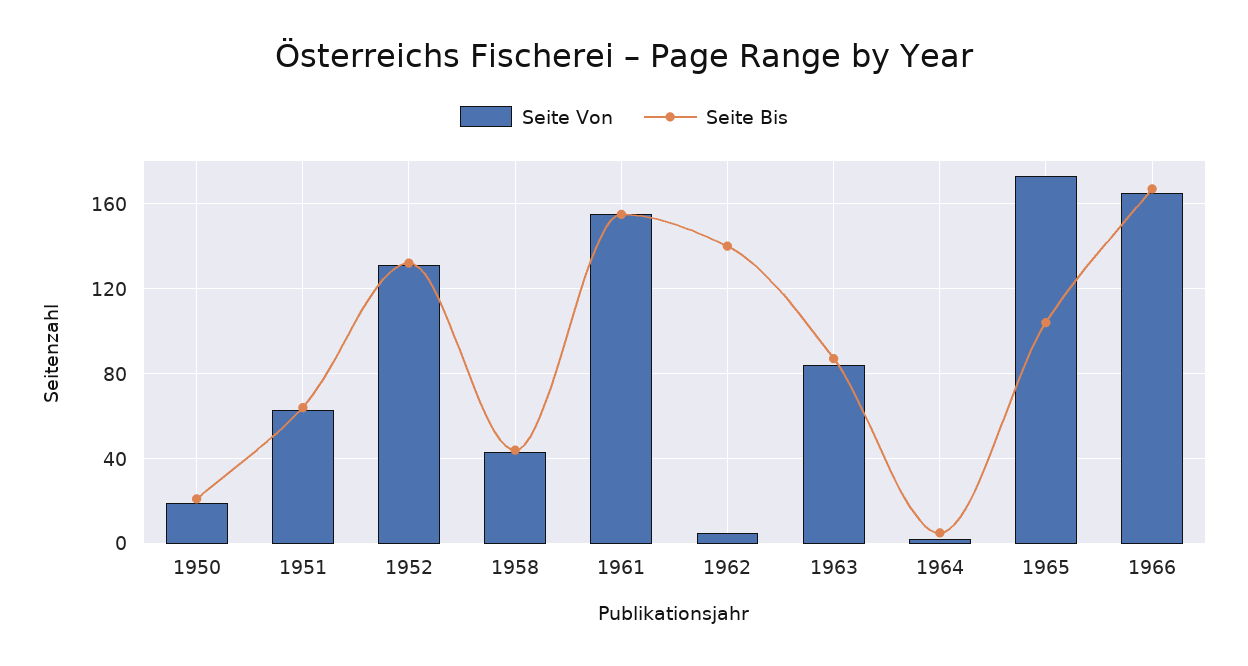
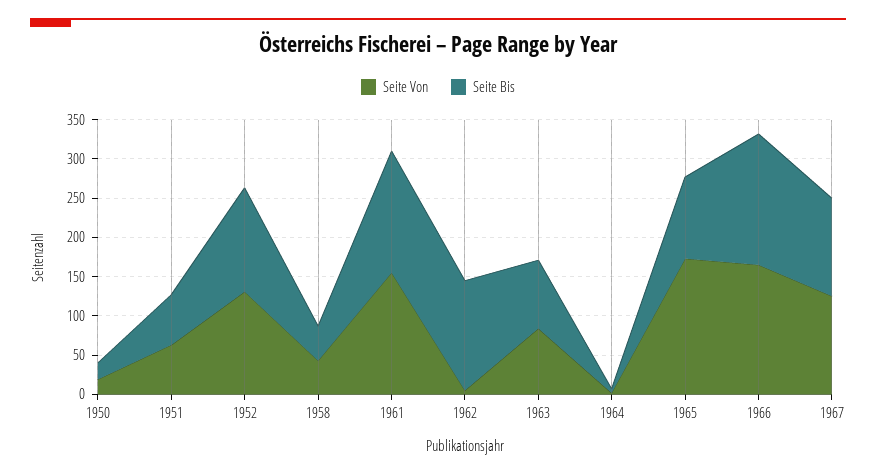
Seite Von, 1967: none -> 125
Seite Bis, 1967: none -> 125

